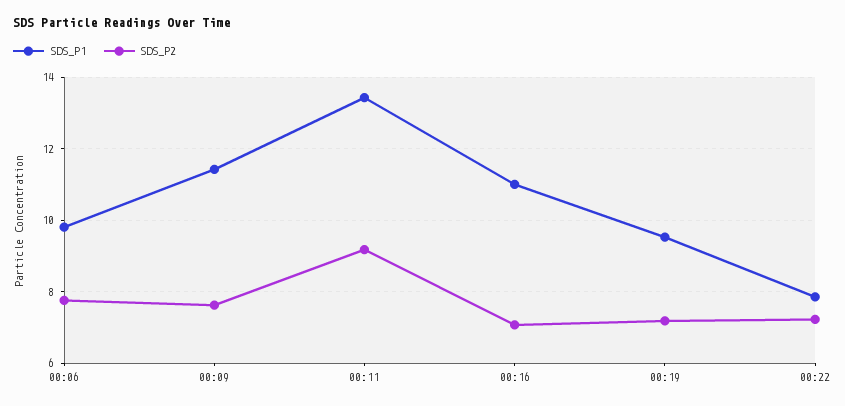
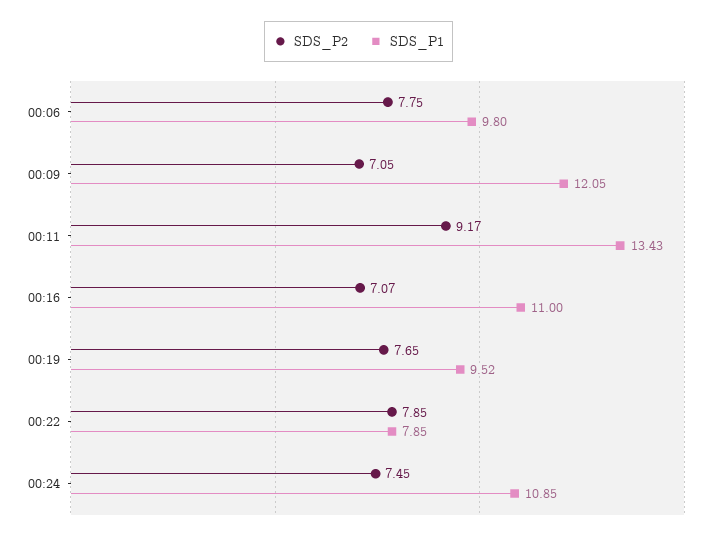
SDS_P1, 00:09: 11.4 -> 12.05
SDS_P2, 00:09: 7.6 -> 7.05
SDS_P2, 00:19: 7.2 -> 7.65
SDS_P2, 00:22: 7.2 -> 7.85
SDS_P2, 00:24: none -> 7.45
SDS_P1, 00:24: none -> 10.85

